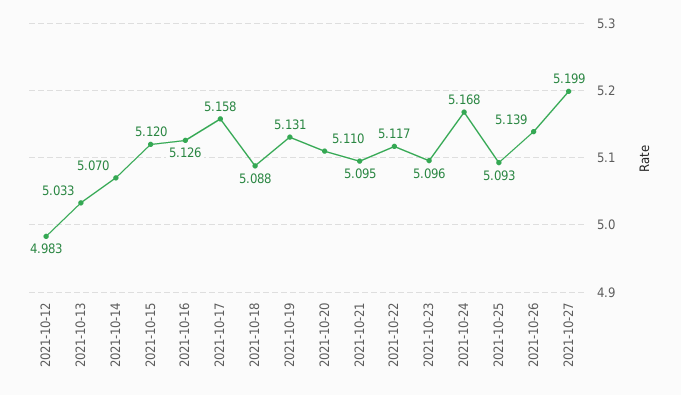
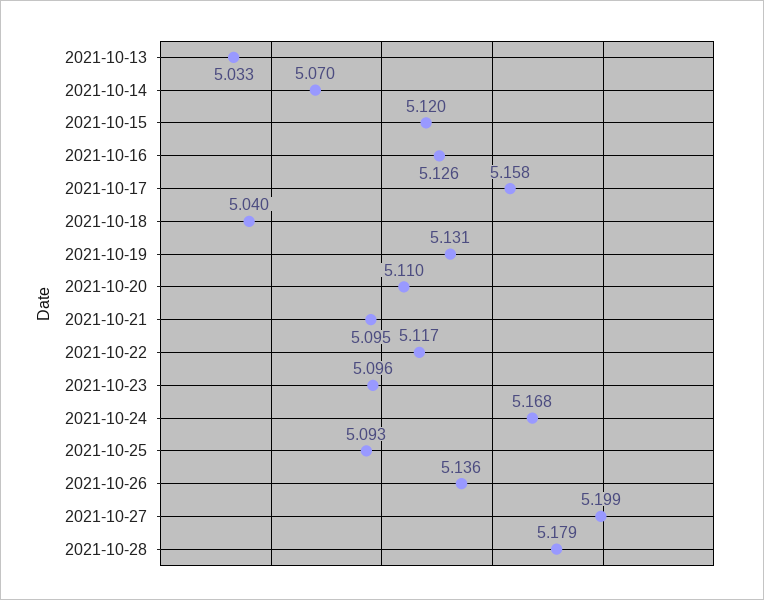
2021-10-12: 4.983 -> none
2021-10-18: 5.088 -> 5.04
2021-10-26: 5.139 -> 5.136
2021-10-28: none -> 5.179

